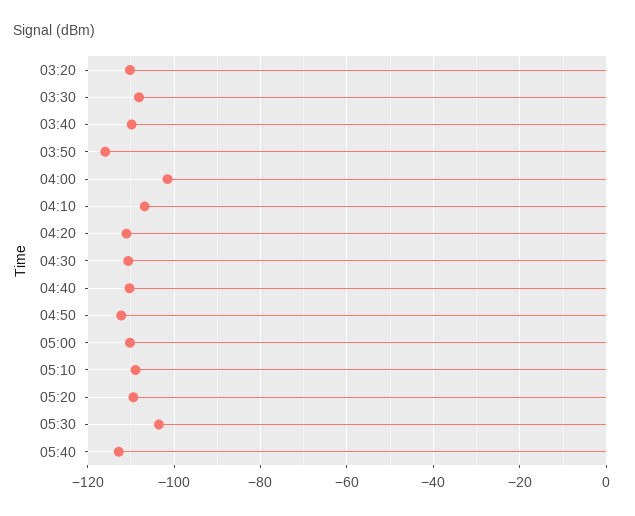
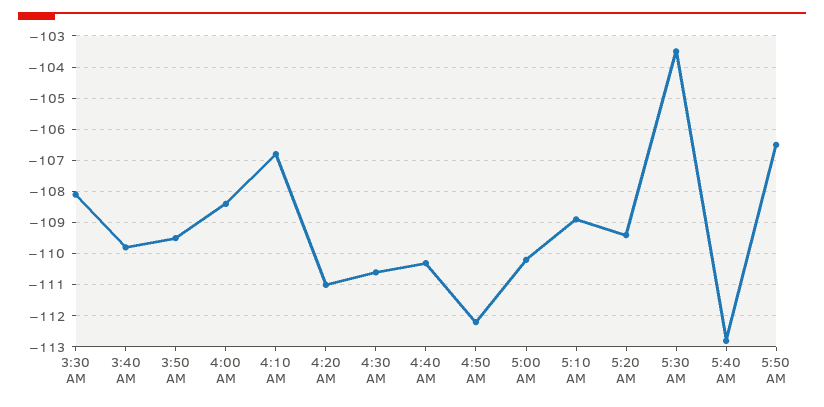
03:20: -110 -> none
03:50: -116 -> -109.5
04:00: -102 -> -108.5
5:50 AM: none -> -106.5

